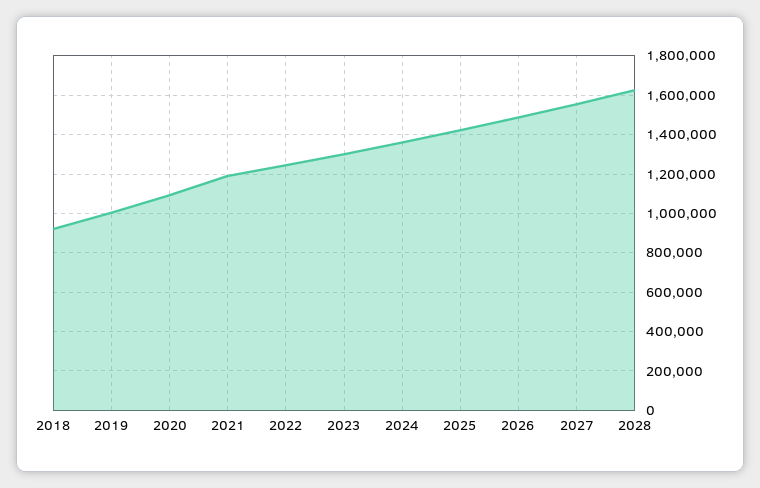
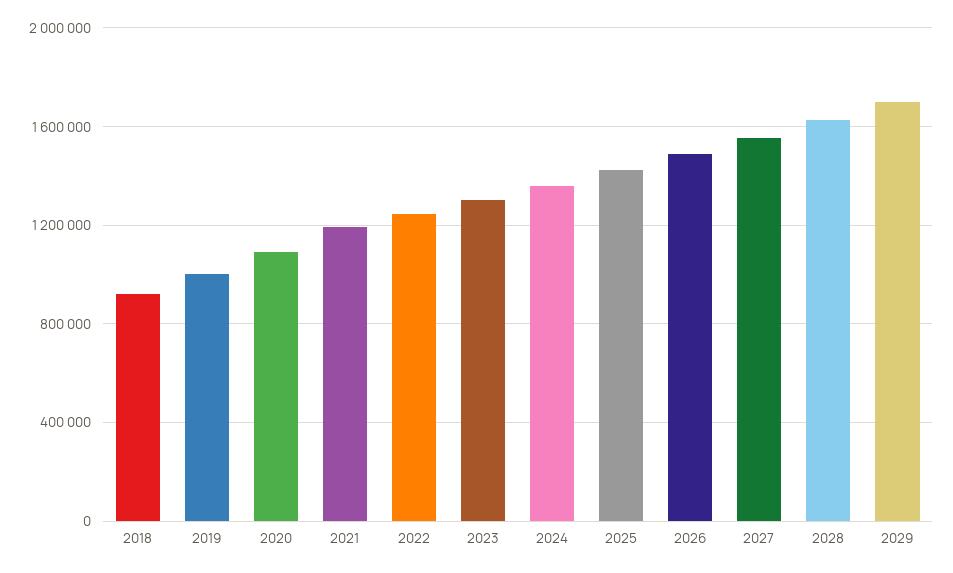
2029: none -> 1700000

